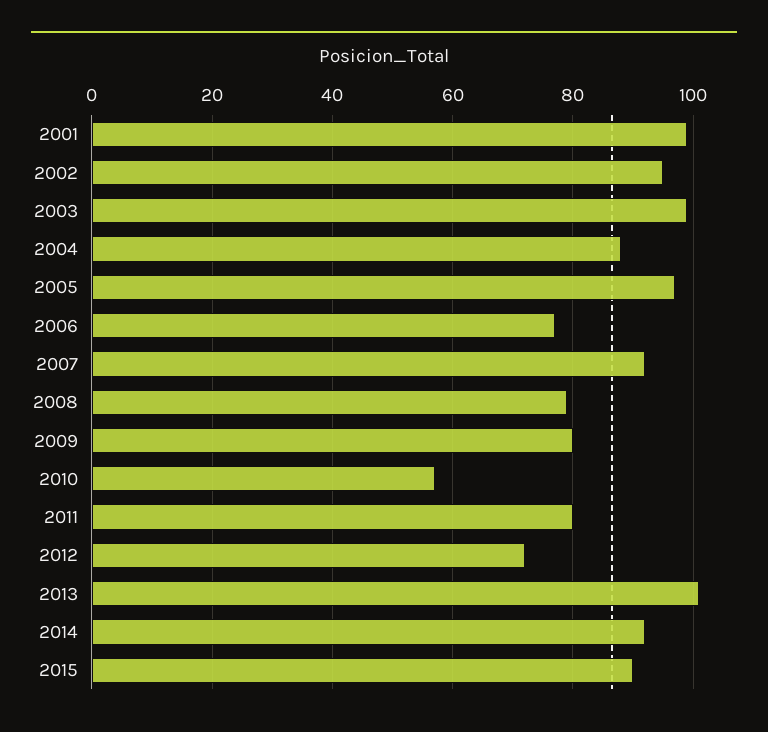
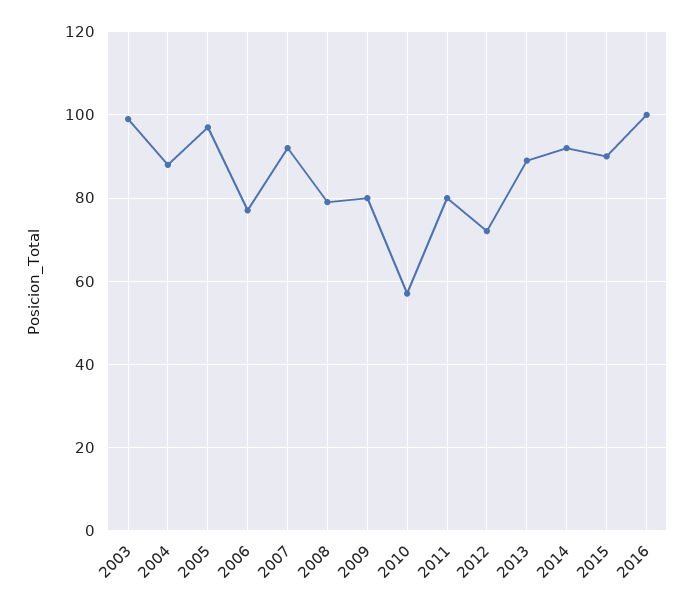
2001: 100 -> none
2002: 95 -> none
2013: 100 -> 90
2016: none -> 100

